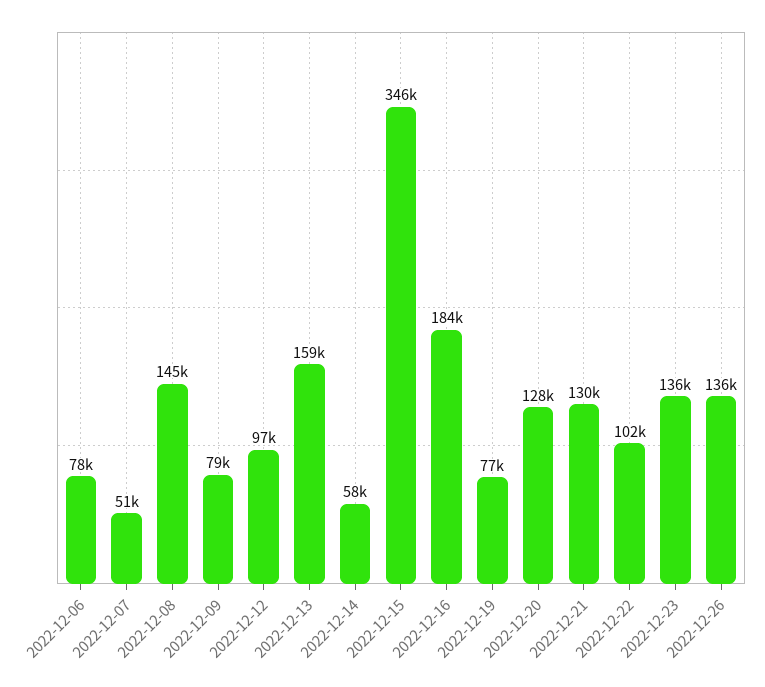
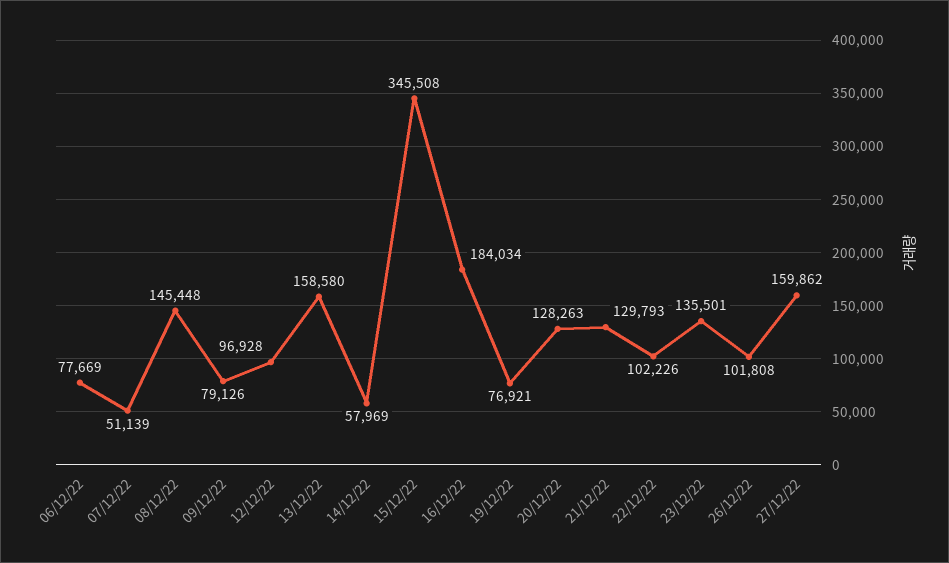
2022-12-26: 136000 -> 101808
27/12/22: none -> 159862

